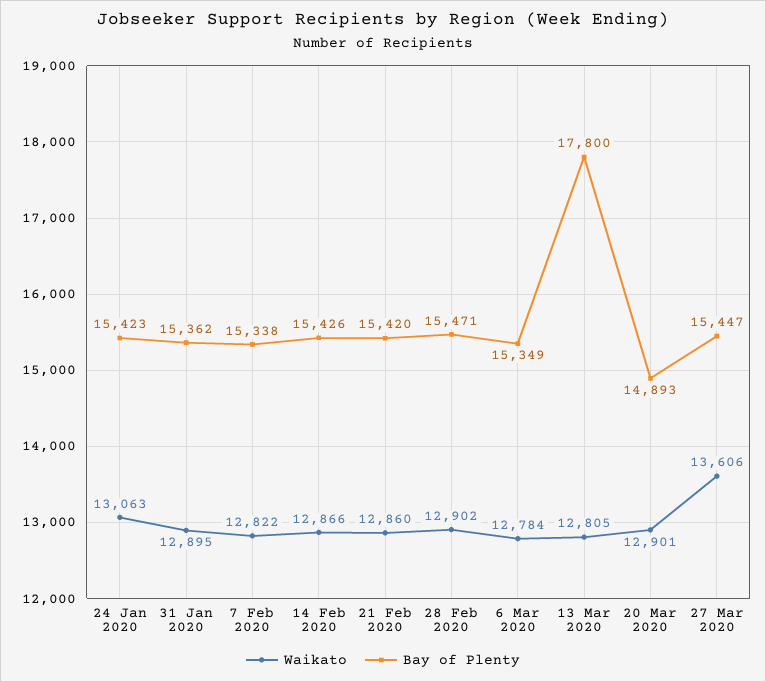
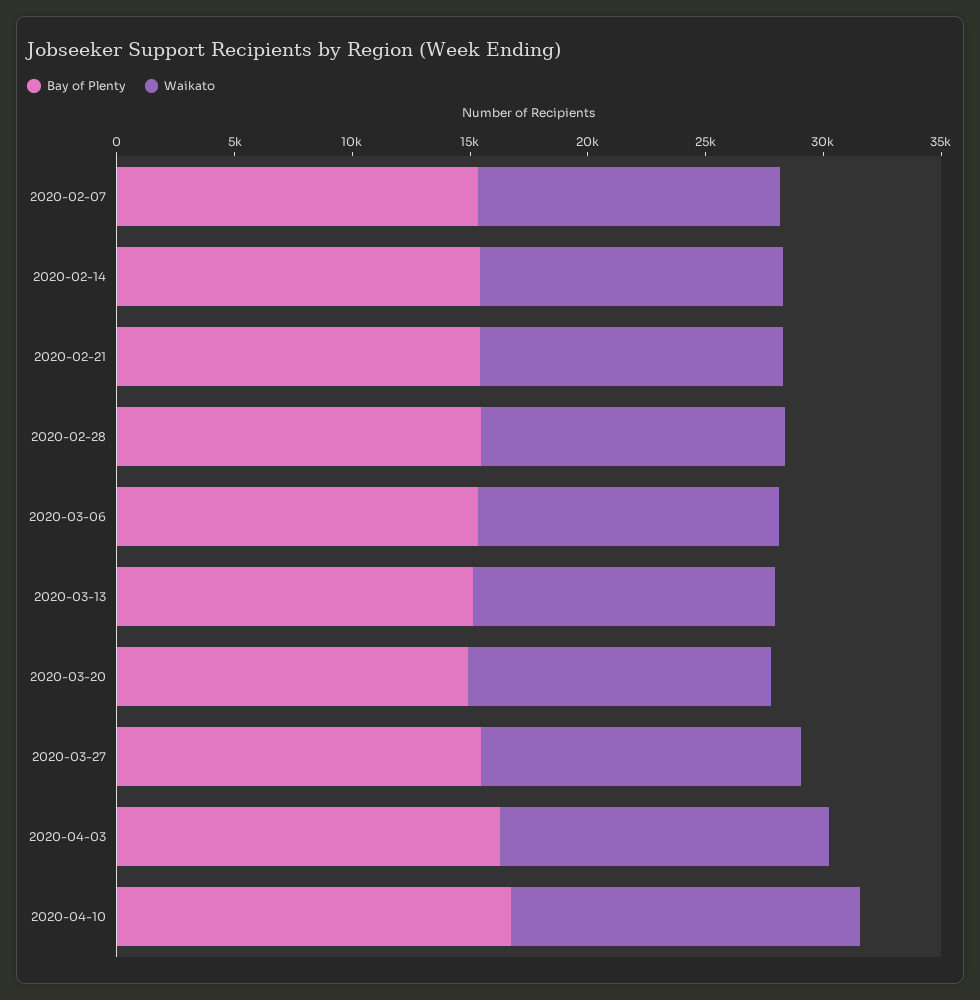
Waikato, 24 Jan 2020: 13063 -> none
Bay of Plenty, 24 Jan 2020: 15423 -> none
Waikato, 31 Jan 2020: 12895 -> none
Bay of Plenty, 31 Jan 2020: 15362 -> none
Bay of Plenty, 13 Mar 2020: 17800 -> 15000
Bay of Plenty, 2020-04-03: none -> 16000
Waikato, 2020-04-03: none -> 14000
Bay of Plenty, 2020-04-10: none -> 17000
Waikato, 2020-04-10: none -> 15000

